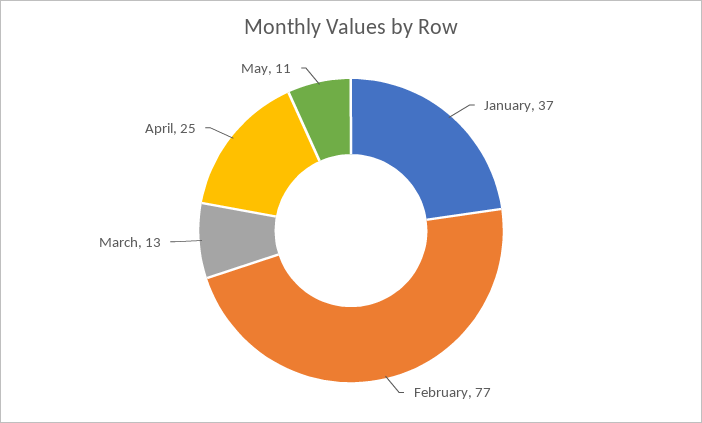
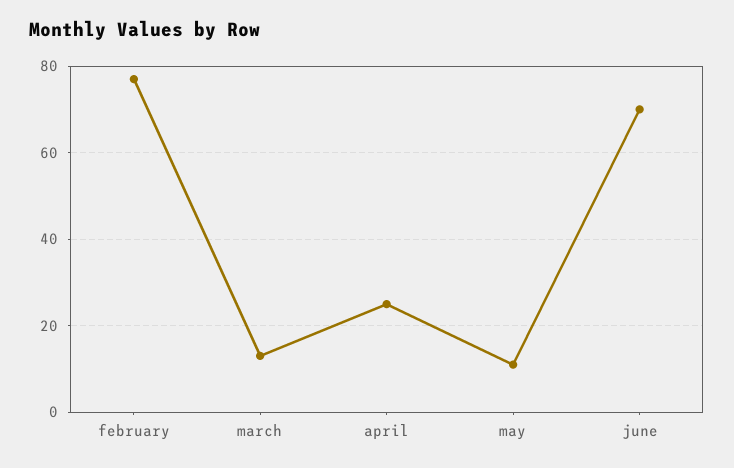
January: 37 -> none
june: none -> 70

